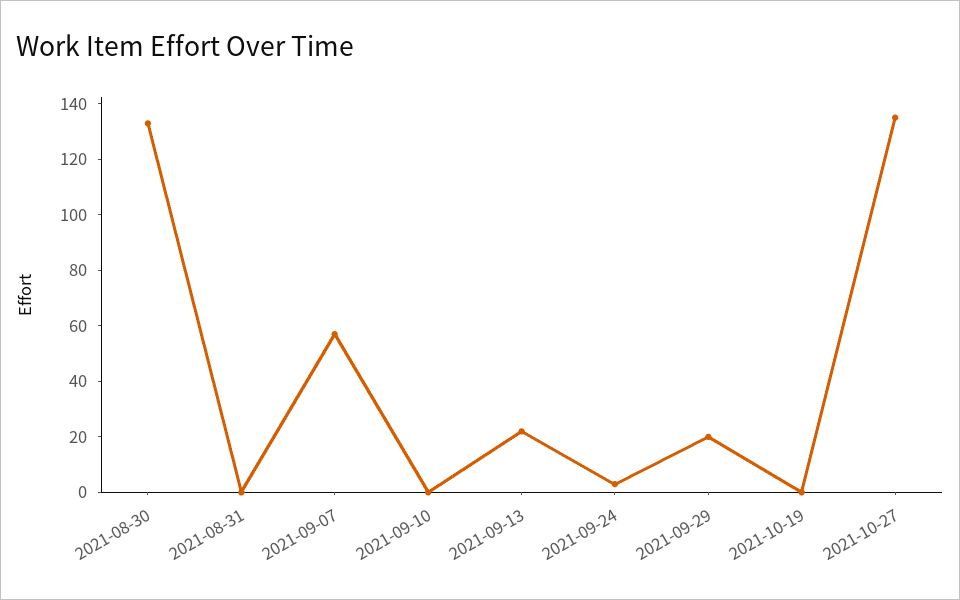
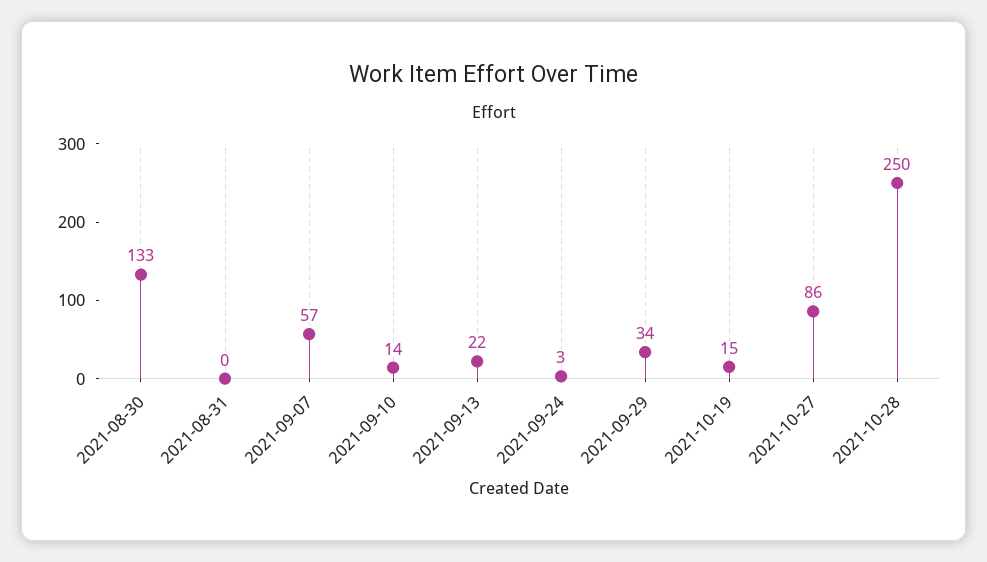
2021-09-10: 0 -> 14
2021-09-29: 20 -> 34
2021-10-19: 0 -> 15
2021-10-27: 135 -> 86
2021-10-28: none -> 250

